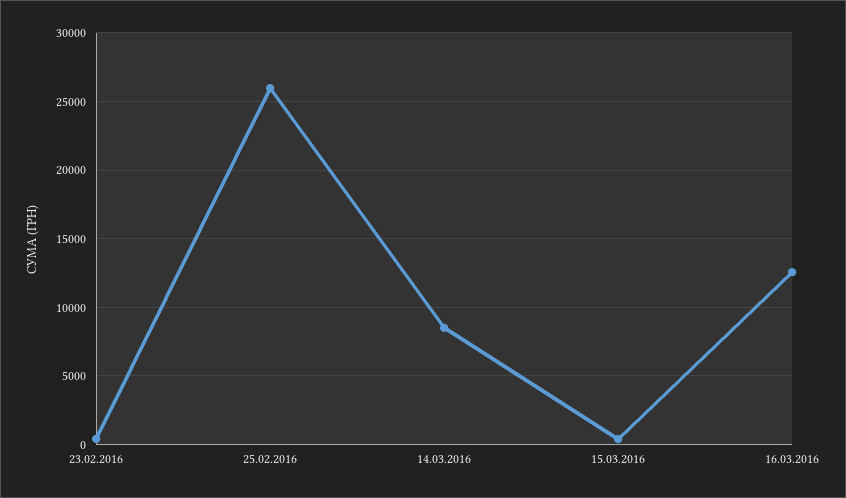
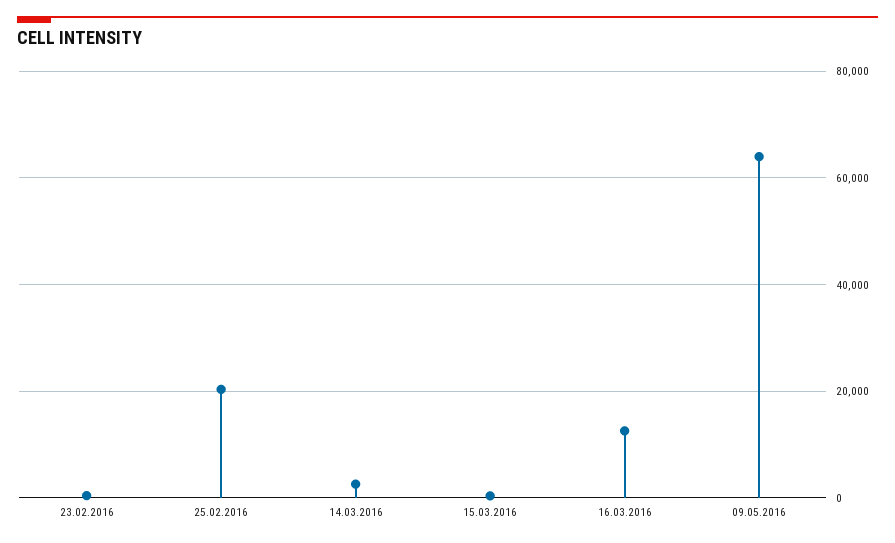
25.02.2016: 26000 -> 20000
14.03.2016: 8500 -> 2000
09.05.2016: none -> 64000

